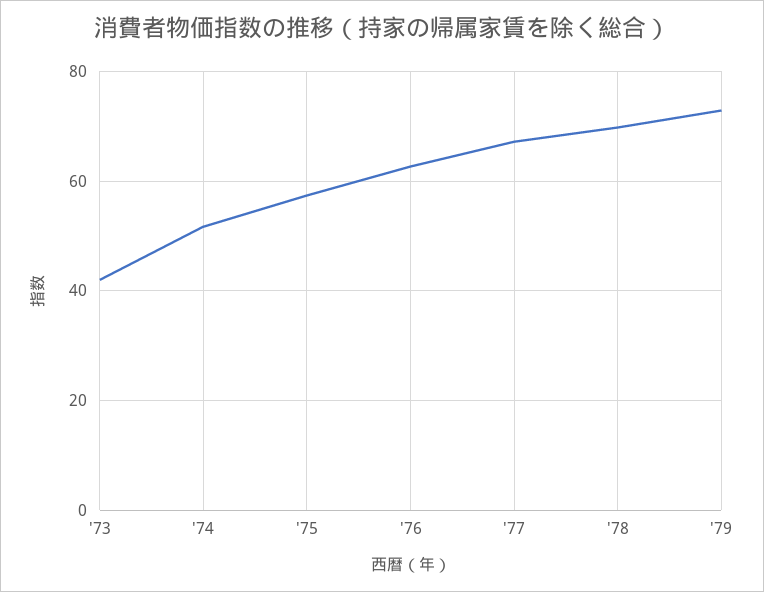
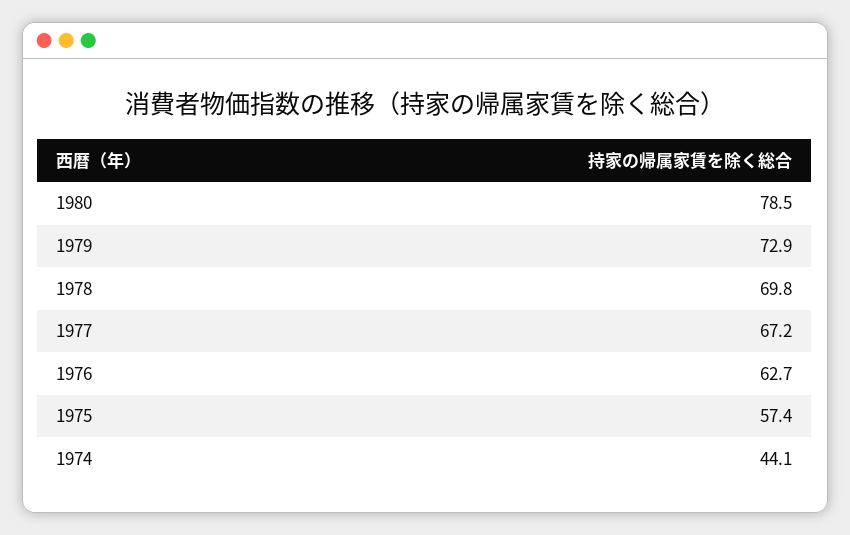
'73: 42 -> none
'74: 52 -> 44.1
1980: none -> 78.5

